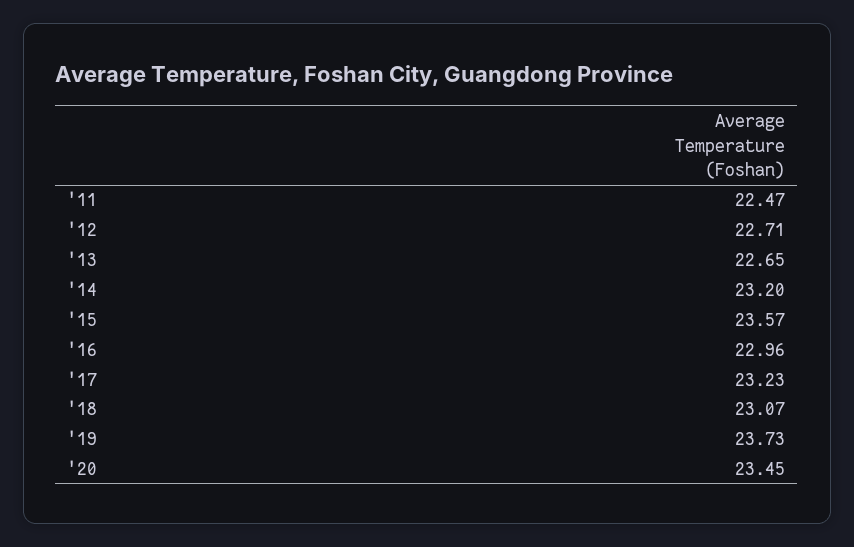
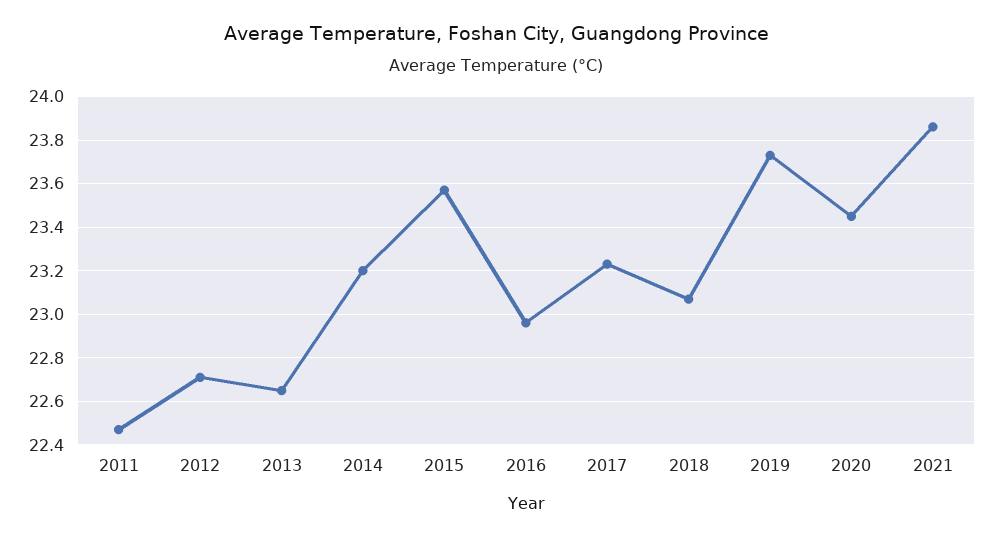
2021: none -> 23.85

